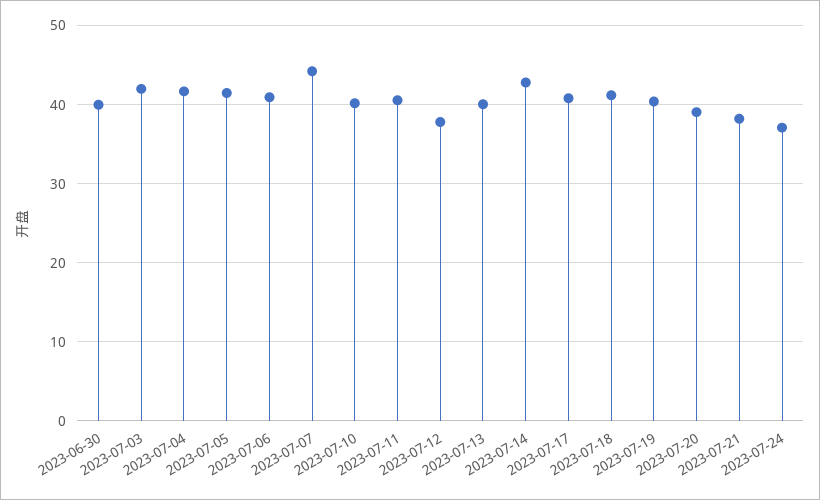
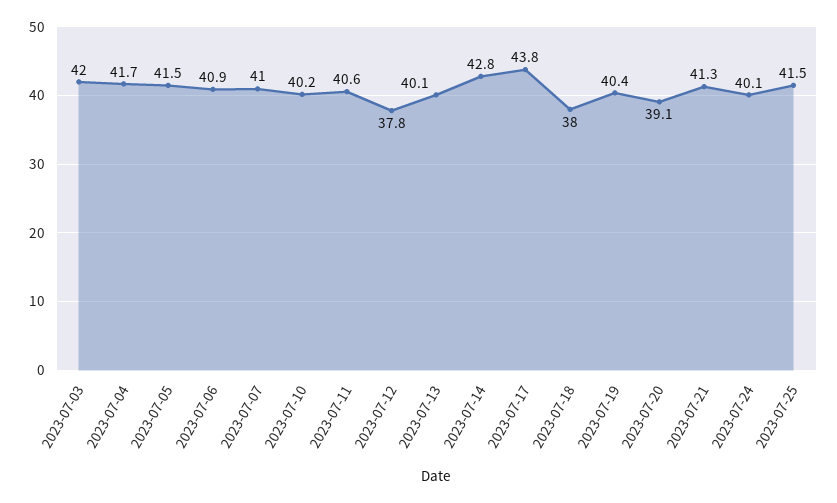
2023-06-30: 40 -> none
2023-07-07: 44 -> 41
2023-07-17: 41 -> 43.8
2023-07-18: 41 -> 38
2023-07-21: 38 -> 41.3
2023-07-24: 37 -> 40.1
2023-07-25: none -> 41.5

